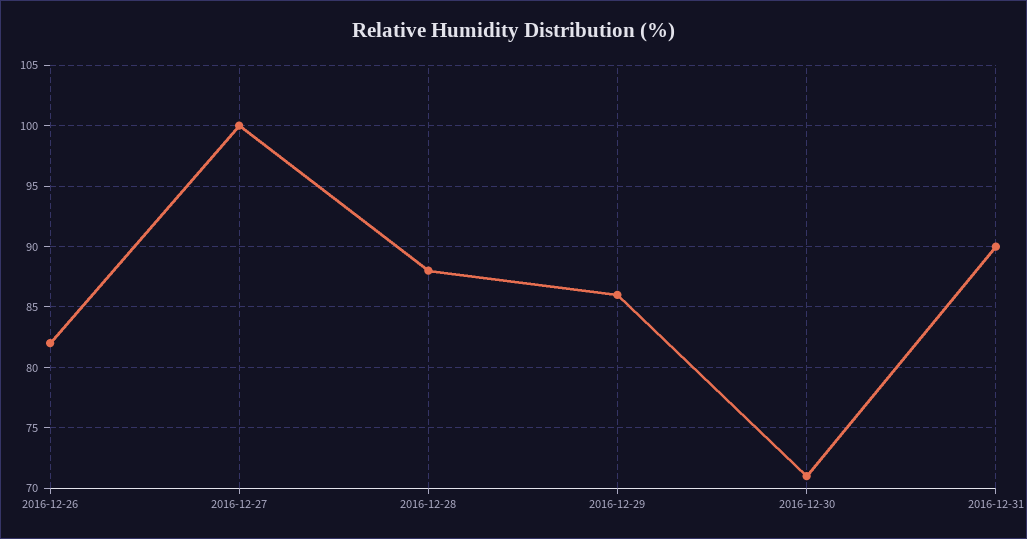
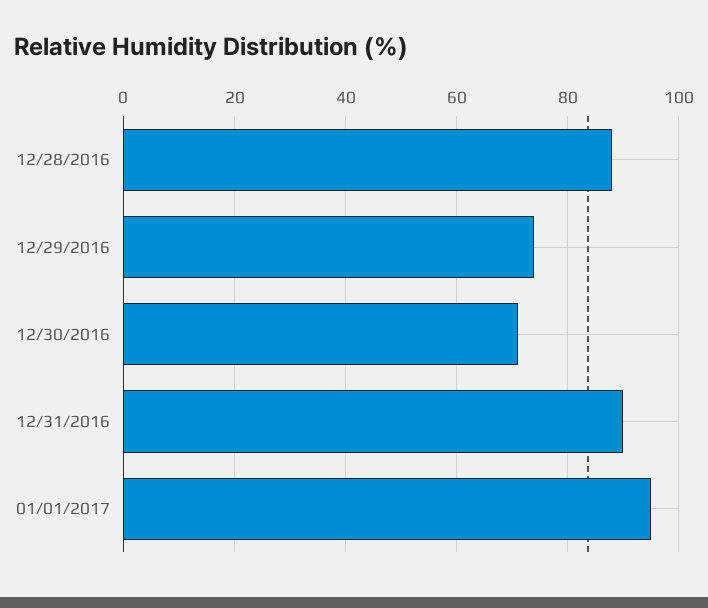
2016-12-26: 82 -> none
2016-12-27: 100 -> none
2016-12-29: 86 -> 75
01/01/2017: none -> 95

